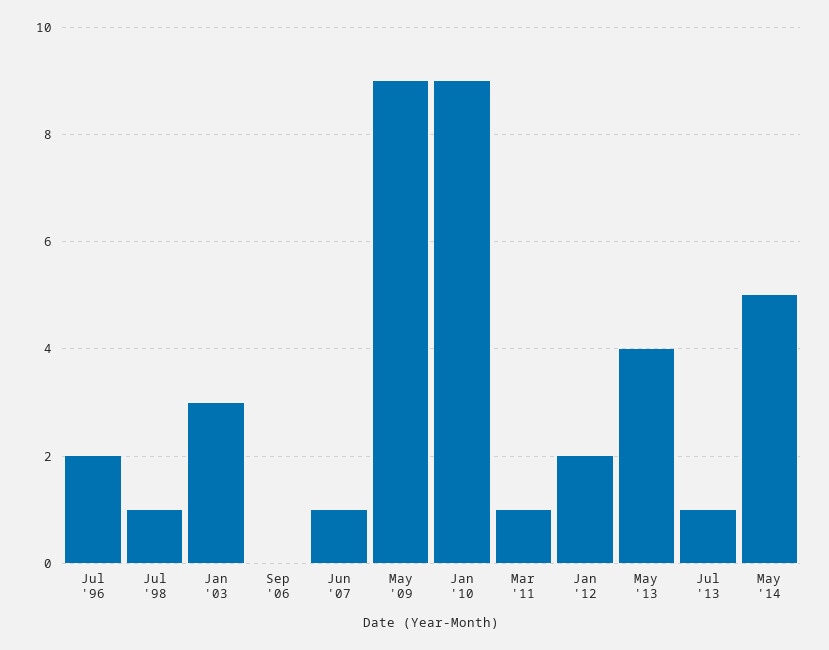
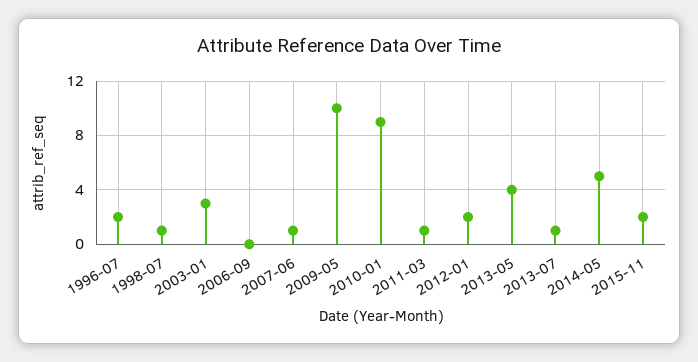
May '09: 9 -> 10
2015-11: none -> 2

